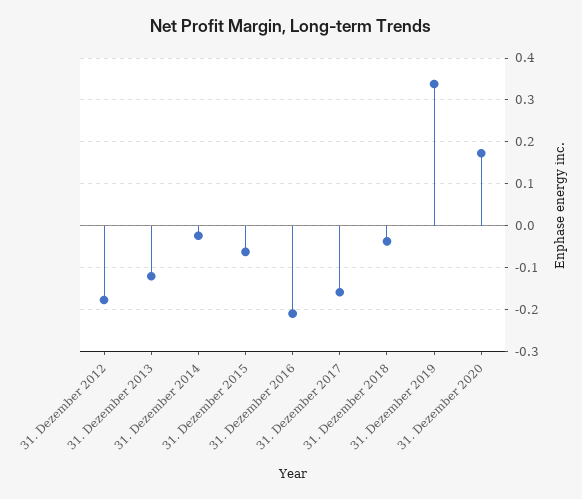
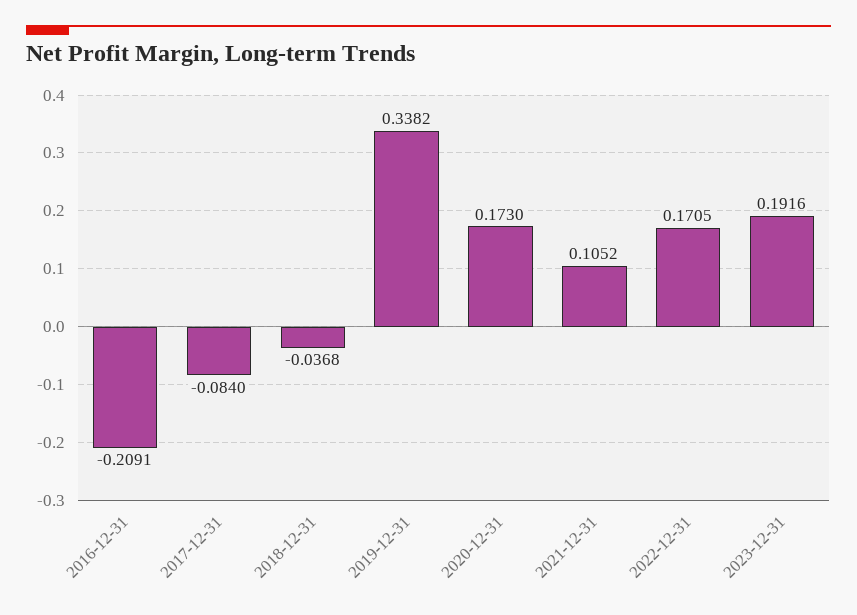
31. Dezember 2012: -0.18 -> none
31. Dezember 2013: -0.12 -> none
31. Dezember 2014: -0.02 -> none
31. Dezember 2015: -0.06 -> none
31. Dezember 2017: -0.16 -> -0.084
2021-12-31: none -> 0.1052
2022-12-31: none -> 0.1705
2023-12-31: none -> 0.1916

